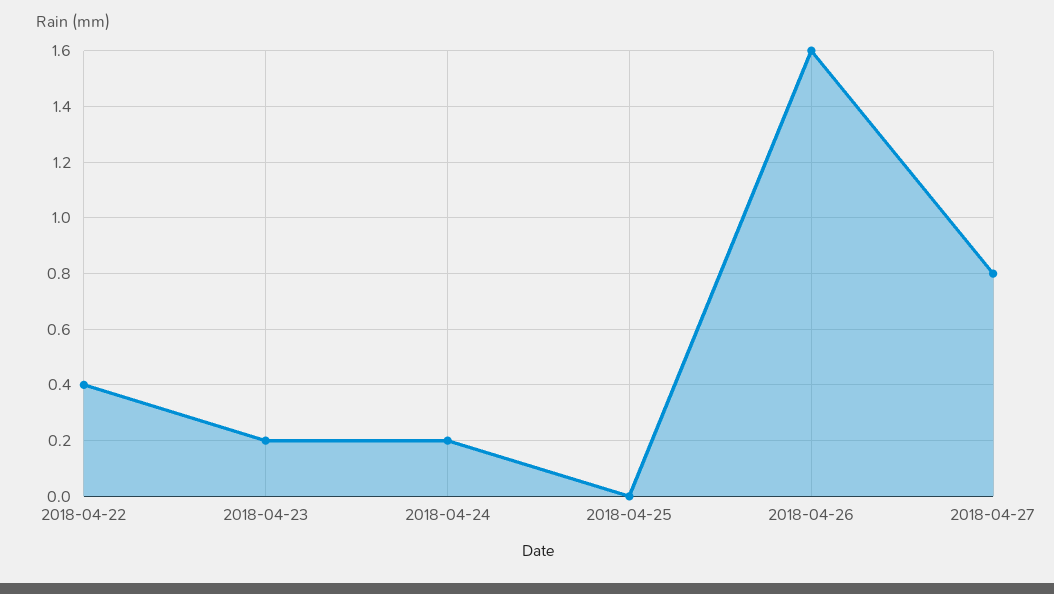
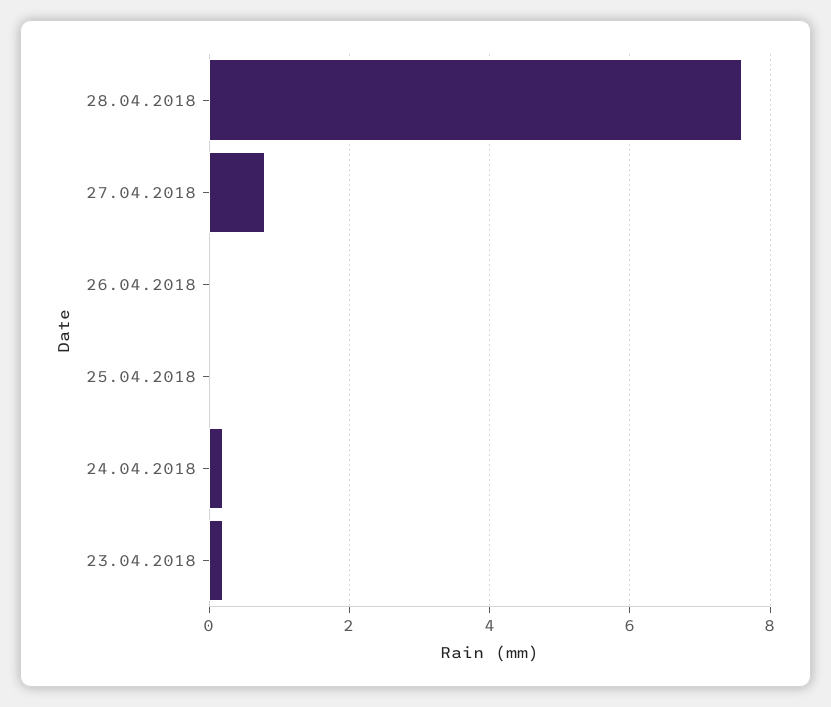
2018-04-22: 0.4 -> none
2018-04-26: 1.6 -> 0
28.04.2018: none -> 7.5

